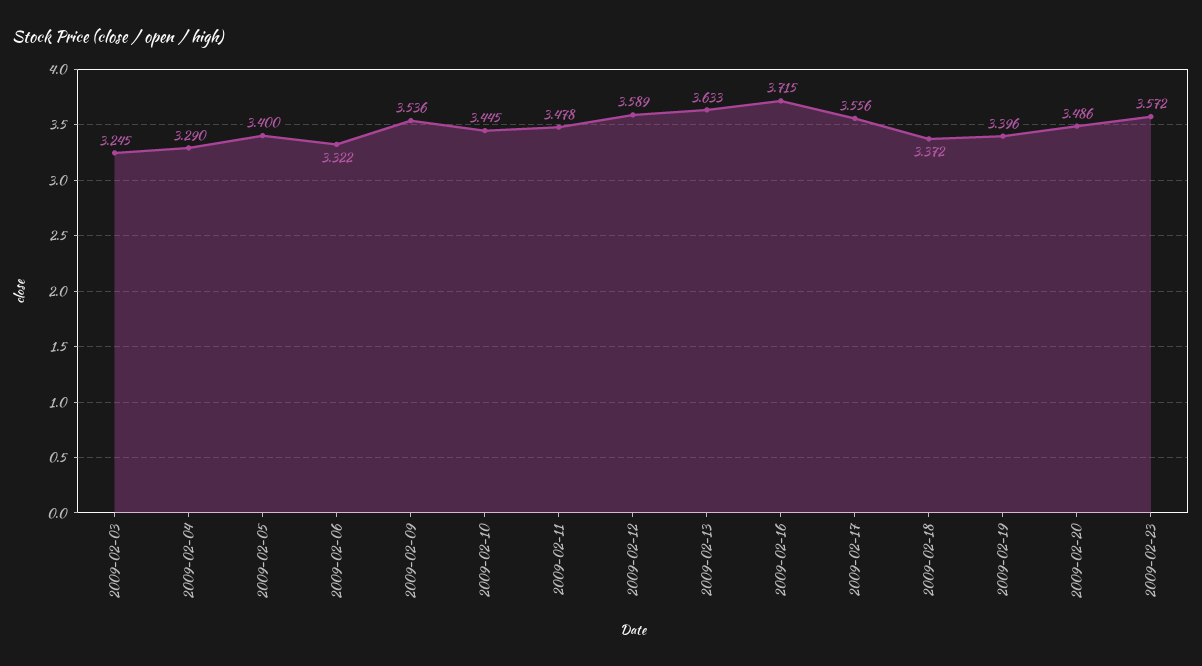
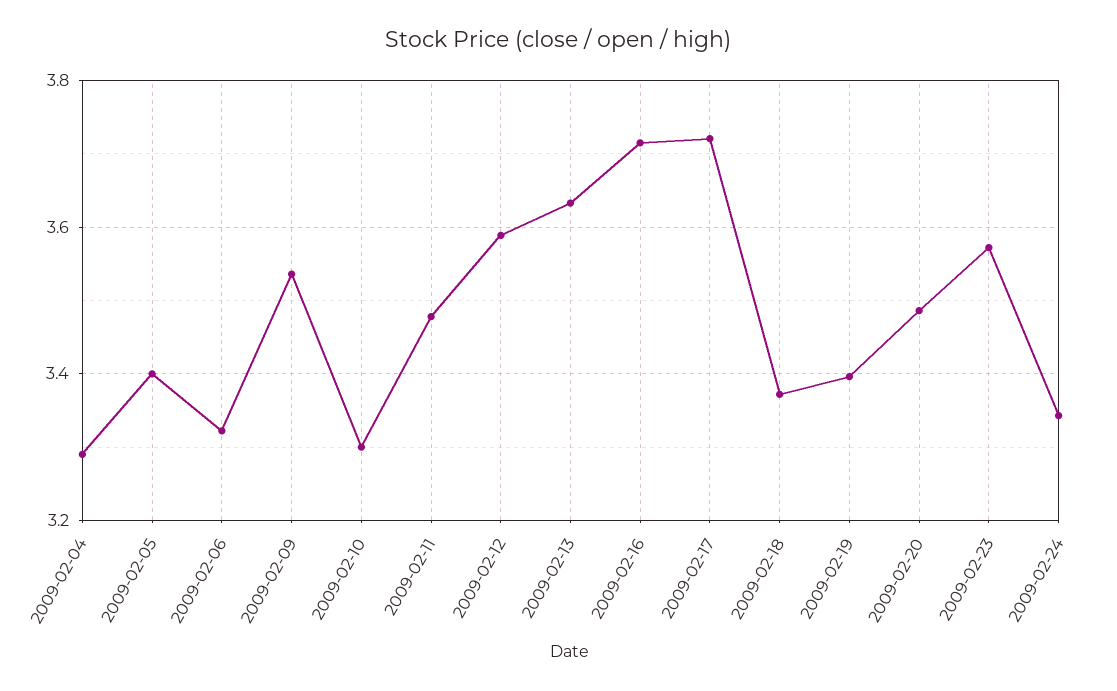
2009-02-03: 3.245 -> none
2009-02-10: 3.445 -> 3.3
2009-02-17: 3.556 -> 3.72
2009-02-24: none -> 3.34

